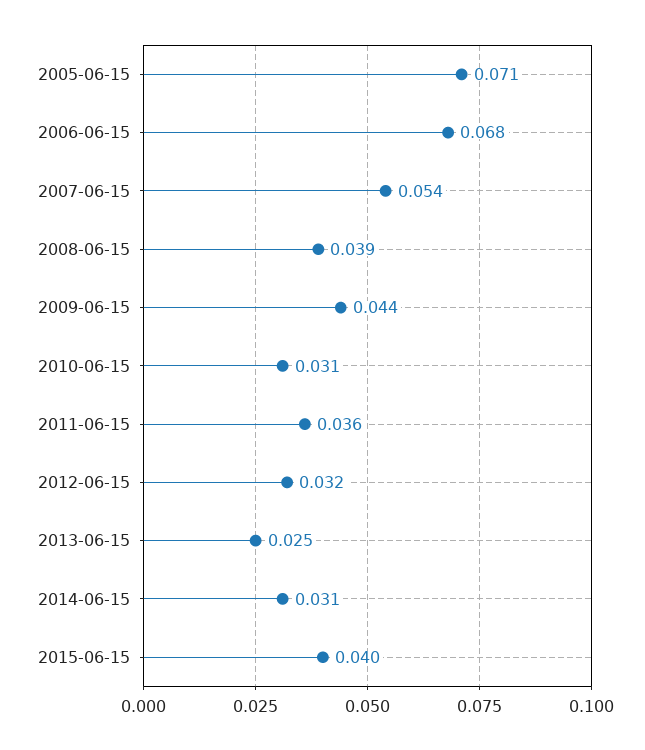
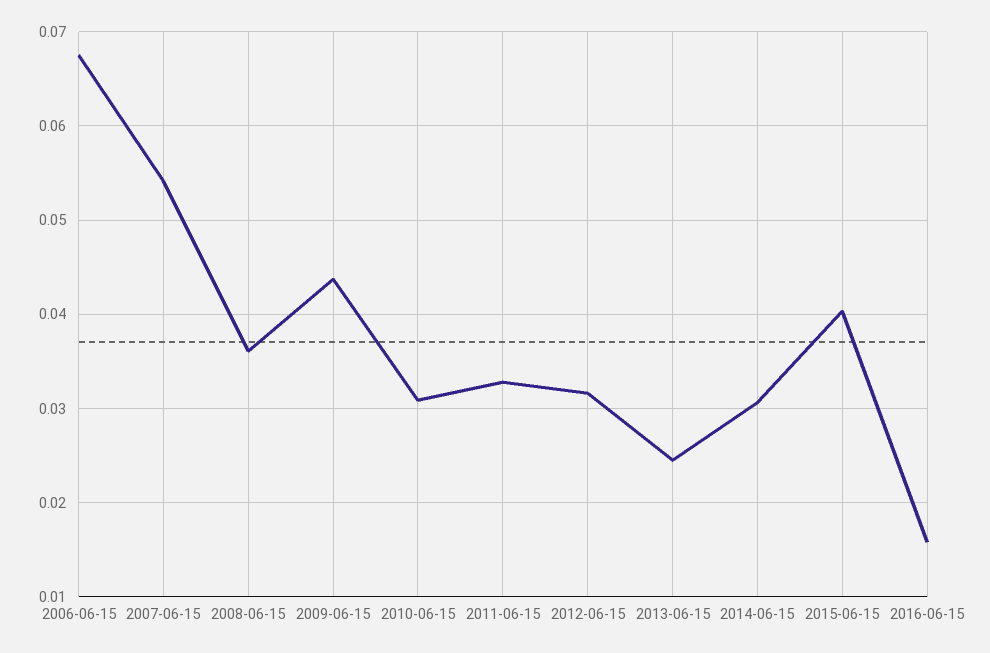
2005-06-15: 0.071 -> none
2008-06-15: 0.039 -> 0.036
2011-06-15: 0.036 -> 0.033
2016-06-15: none -> 0.016

